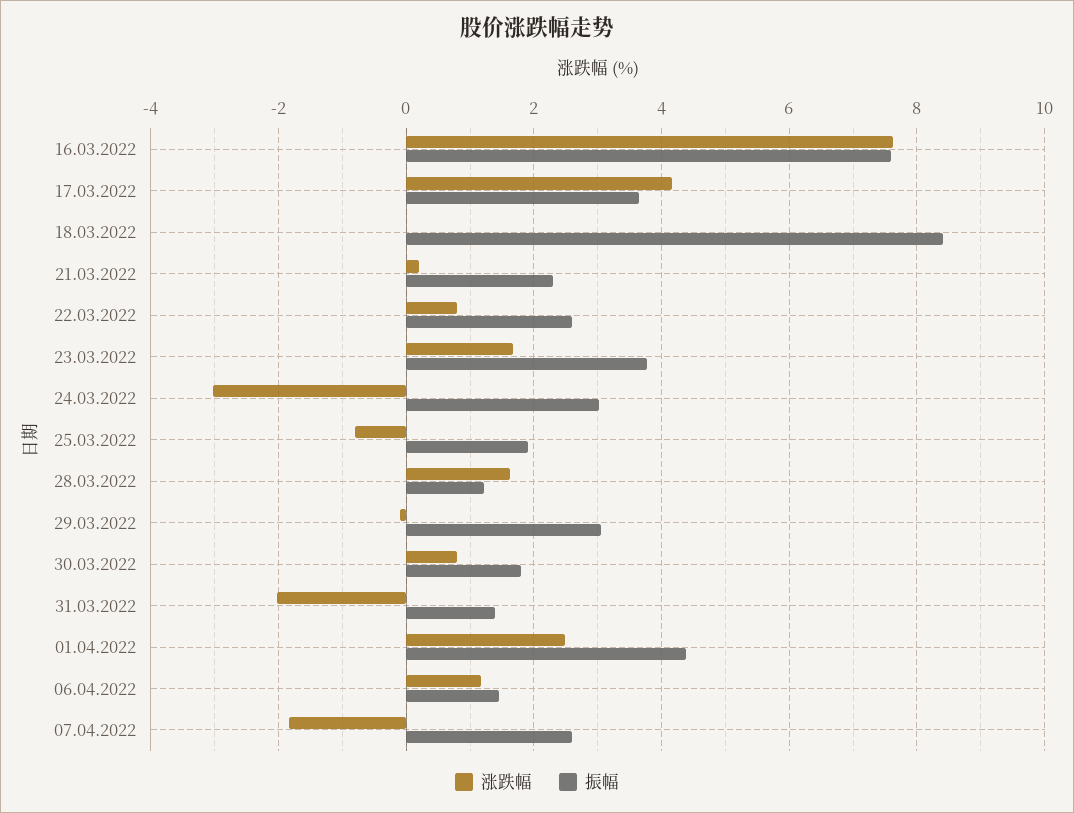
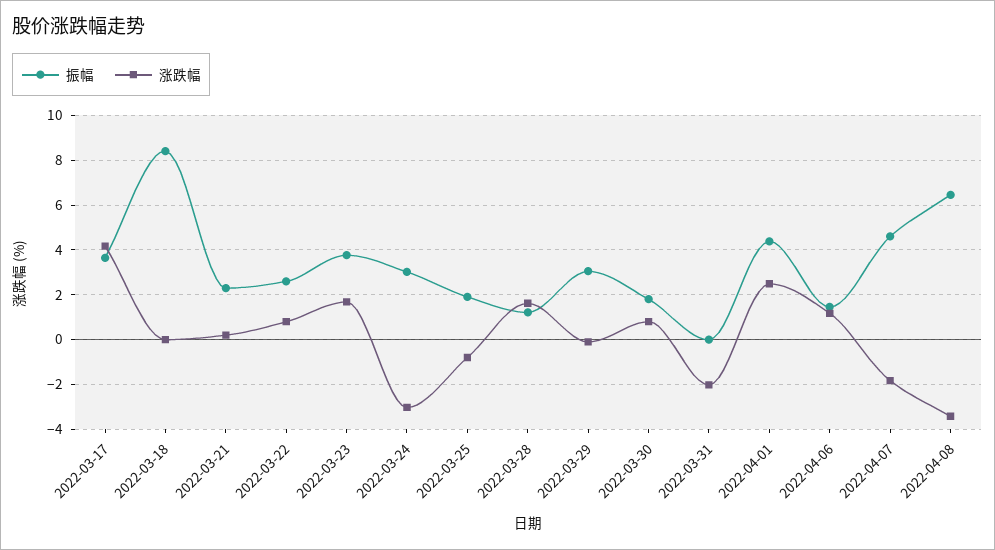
涨跌幅, 16.03.2022: 7.6 -> none
振幅, 16.03.2022: 7.6 -> none
振幅, 31.03.2022: 1.4 -> 0
振幅, 07.04.2022: 2.6 -> 4.5
振幅, 2022-04-08: none -> 6.5
涨跌幅, 2022-04-08: none -> -3.5

